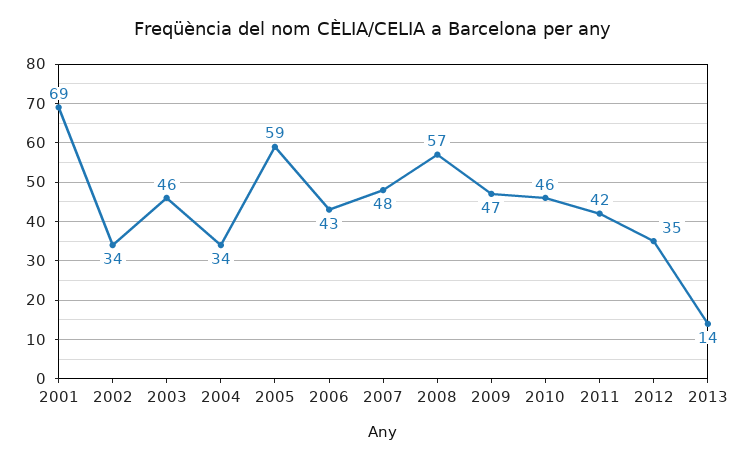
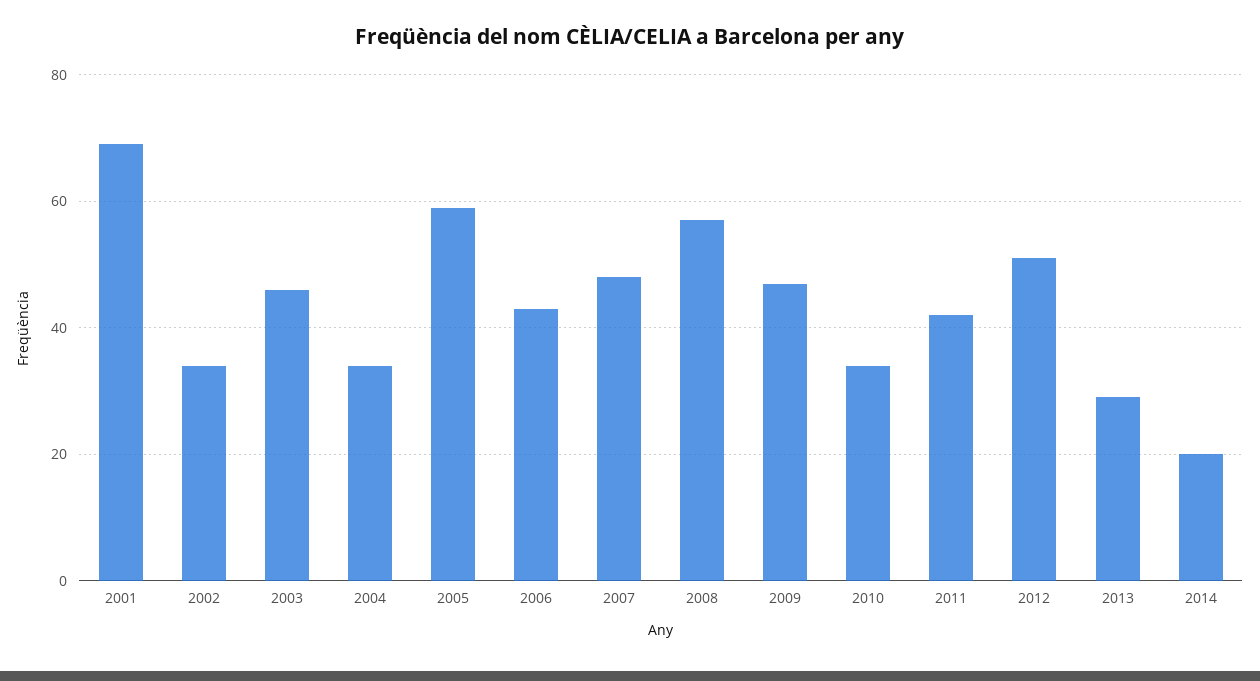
2010: 46 -> 35
2012: 35 -> 50
2013: 14 -> 30
2014: none -> 20

